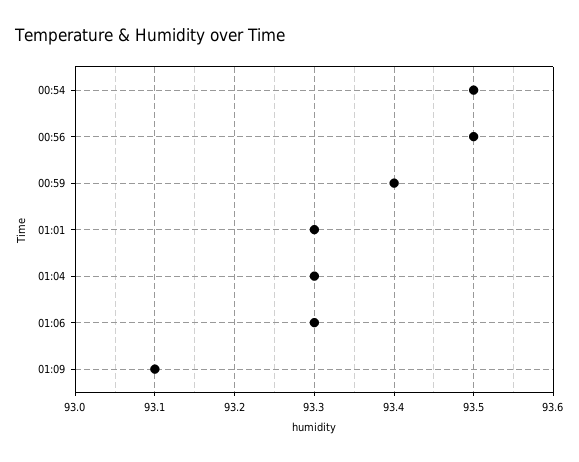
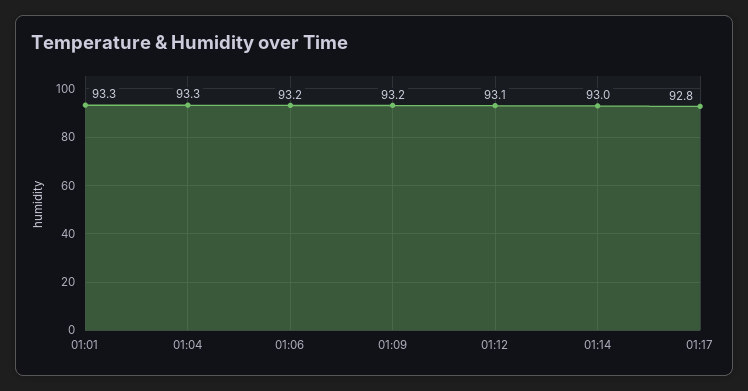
00:54: 93.5 -> none
00:56: 93.5 -> none
00:59: 93.4 -> none
01:06: 93.3 -> 93.2
01:09: 93.1 -> 93.2
01:12: none -> 93.1
01:14: none -> 93
01:17: none -> 92.8

